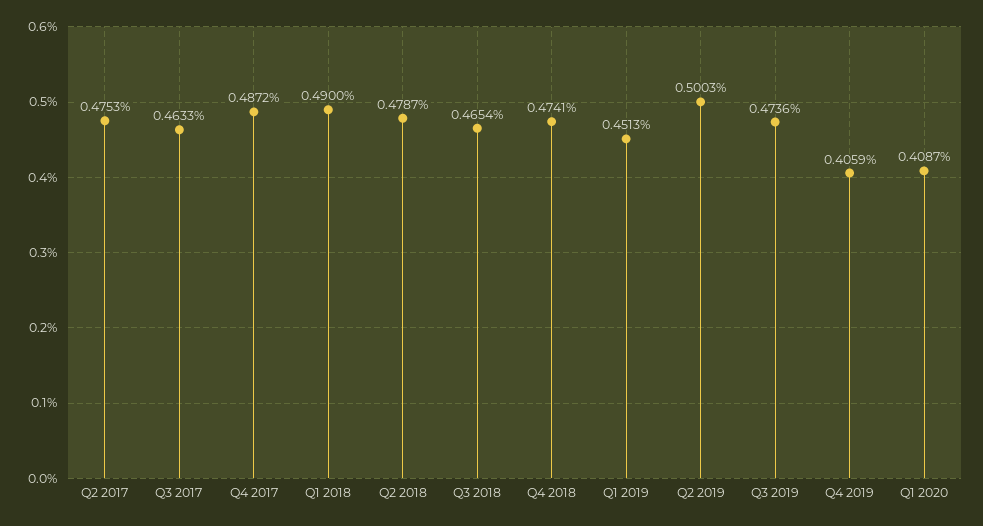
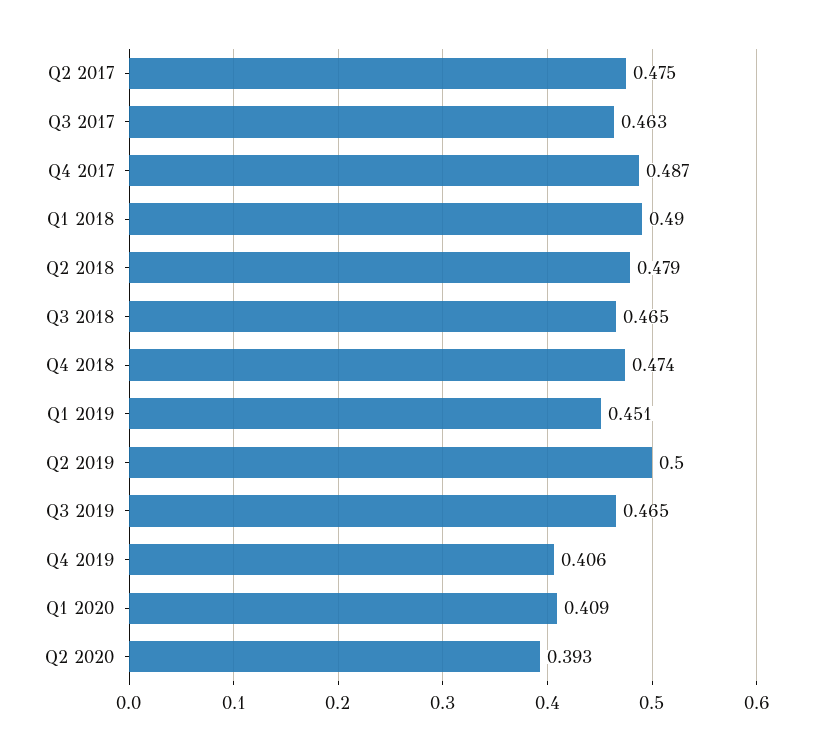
Q3 2019: 0.4736 -> 0.465
Q2 2020: none -> 0.393

